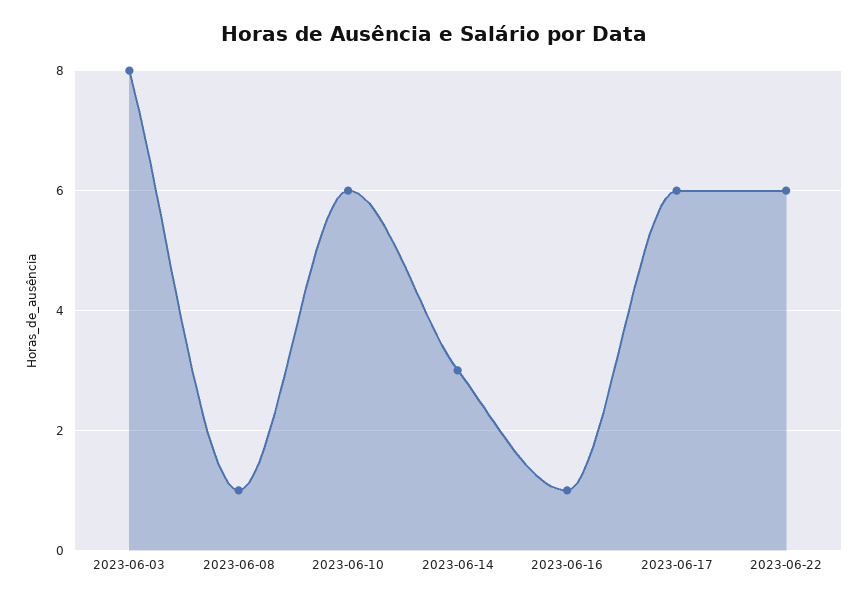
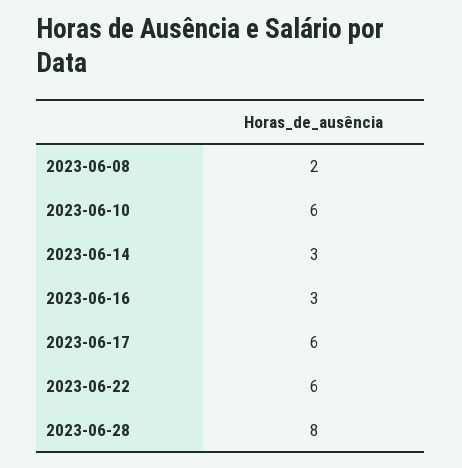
2023-06-03: 8 -> none
2023-06-08: 1 -> 2
2023-06-16: 1 -> 3
2023-06-28: none -> 8

